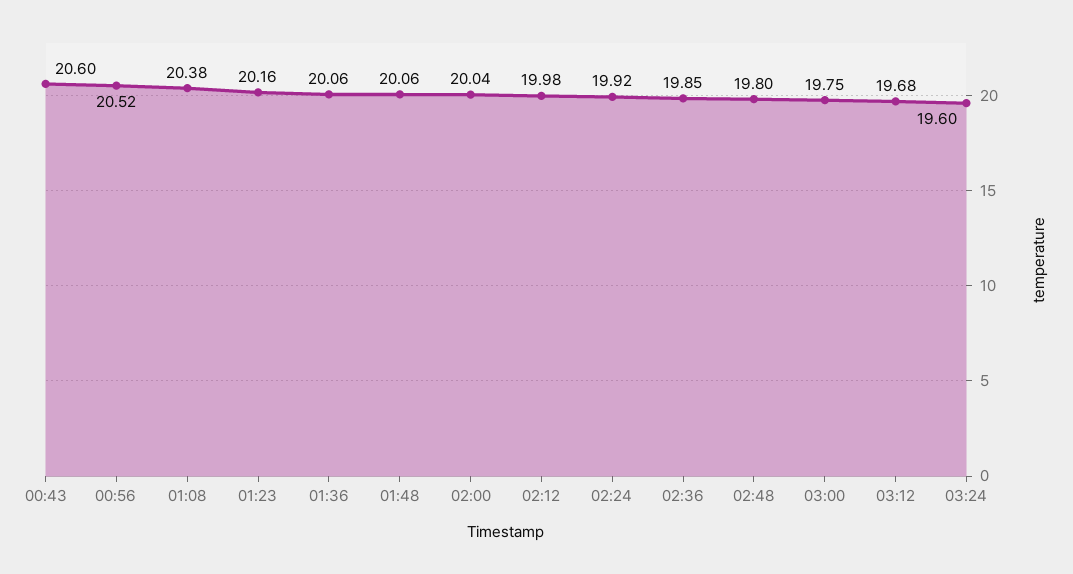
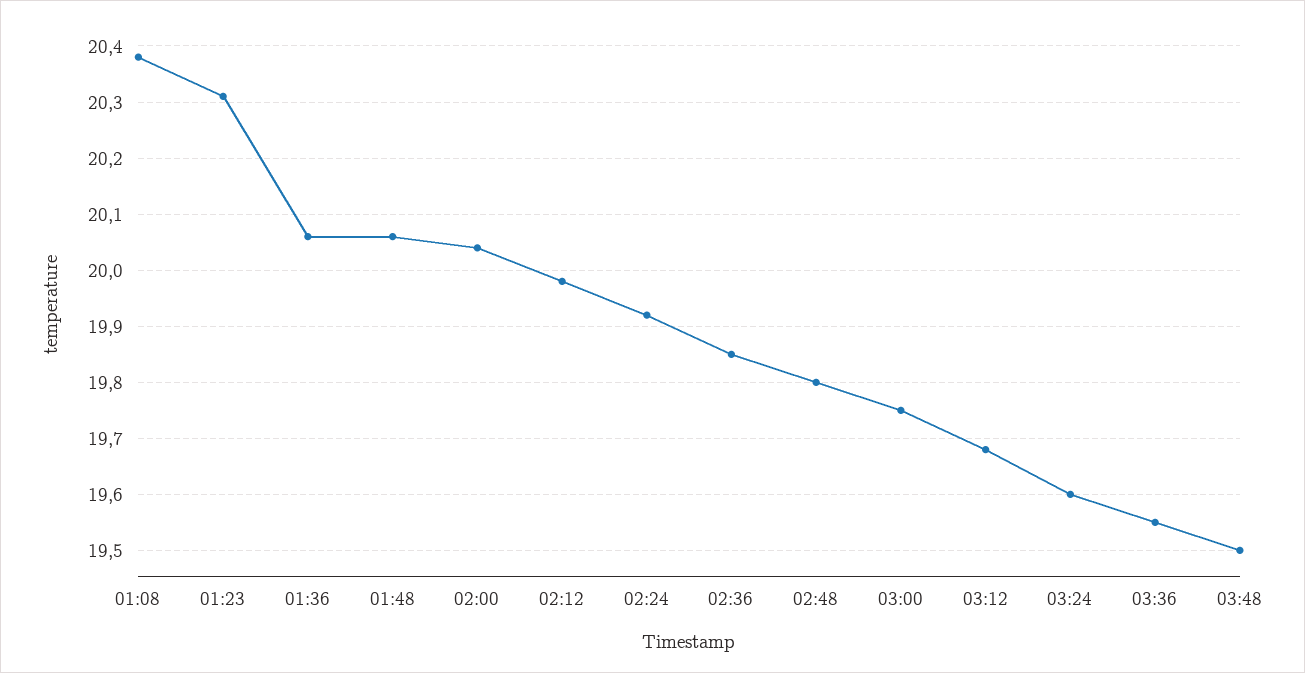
00:43: 20.6 -> none
00:56: 20.52 -> none
01:23: 20.16 -> 20.3
03:36: none -> 19.55
03:48: none -> 19.5

